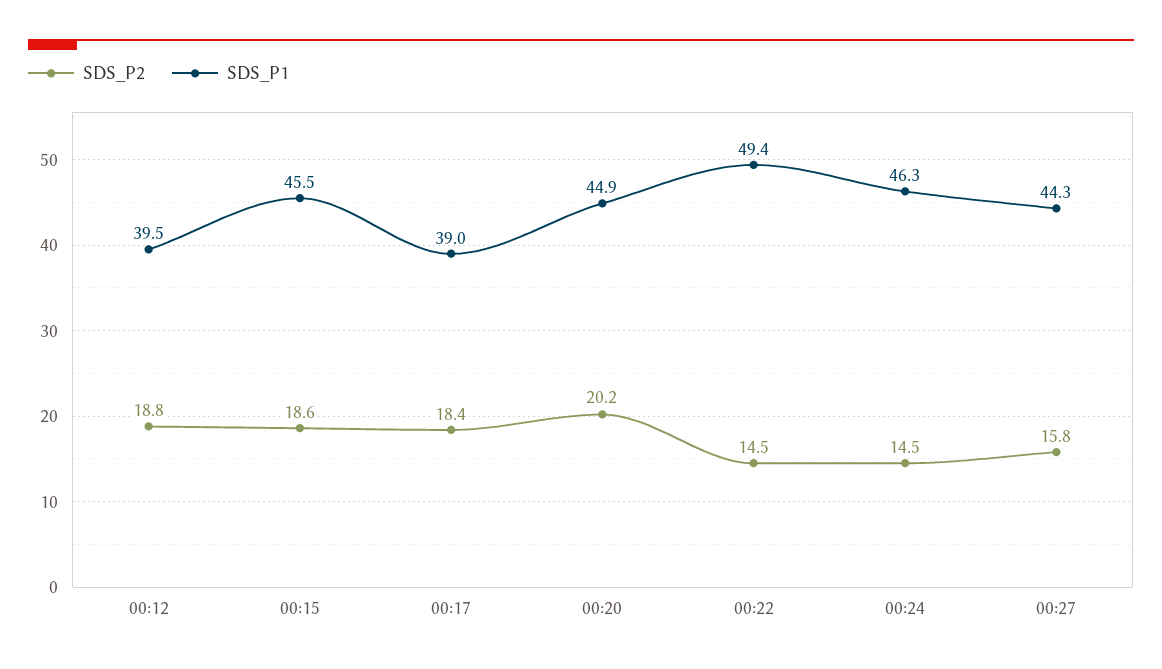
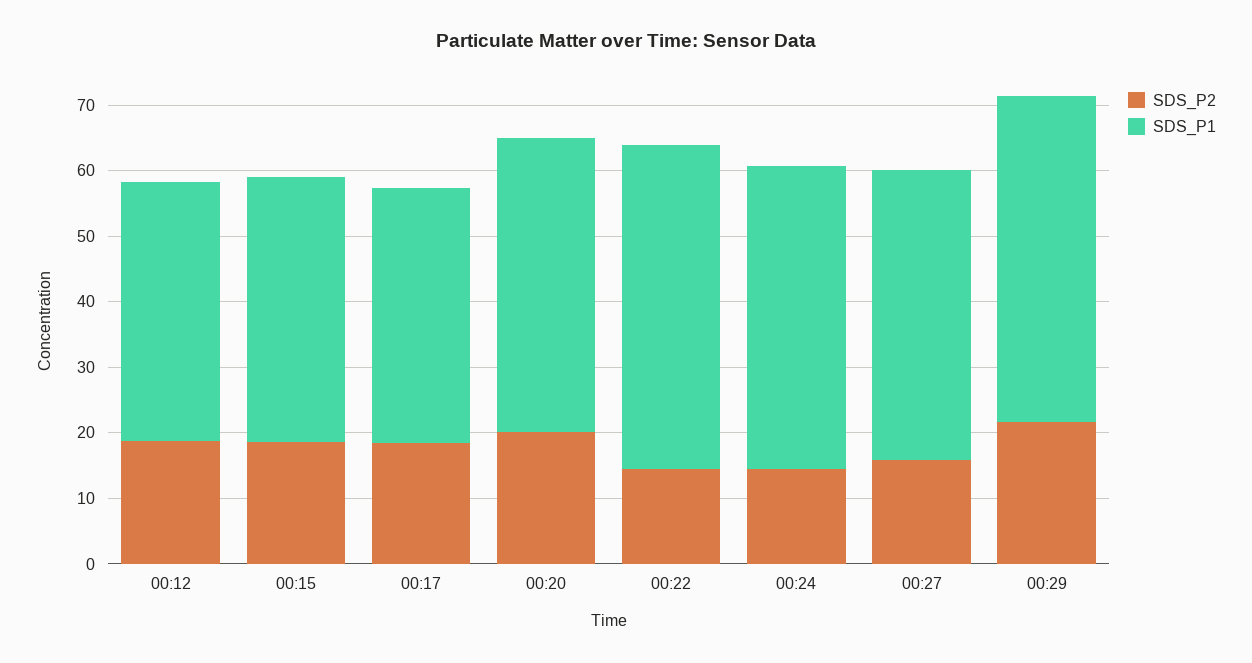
SDS_P1, 00:15: 45.5 -> 40
SDS_P2, 00:29: none -> 22
SDS_P1, 00:29: none -> 50

